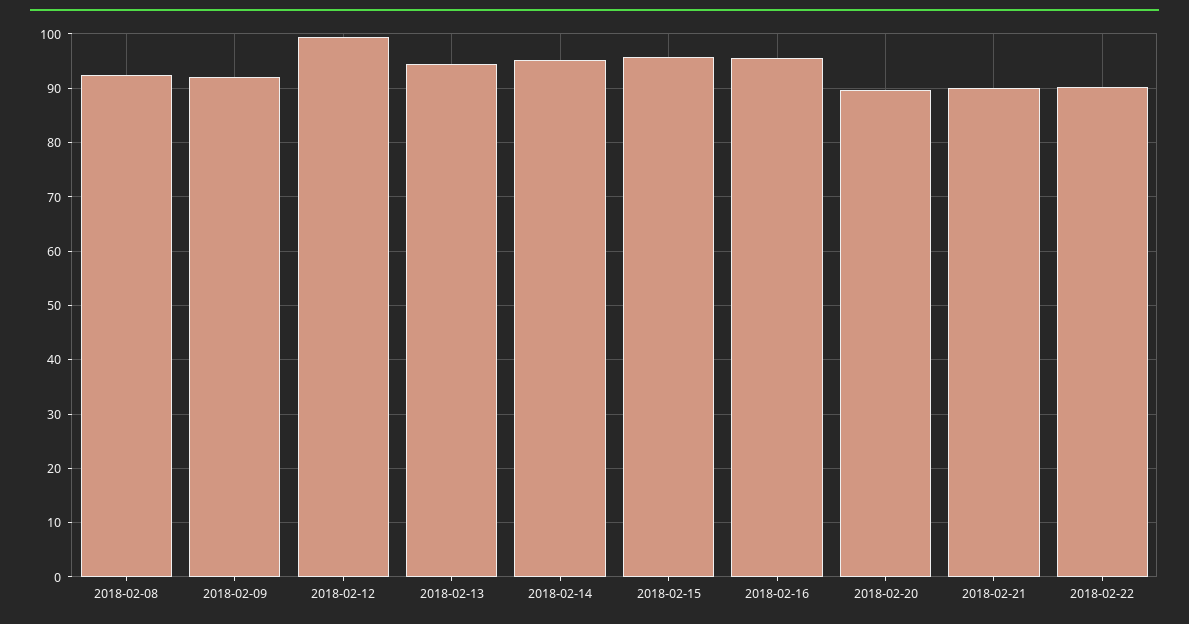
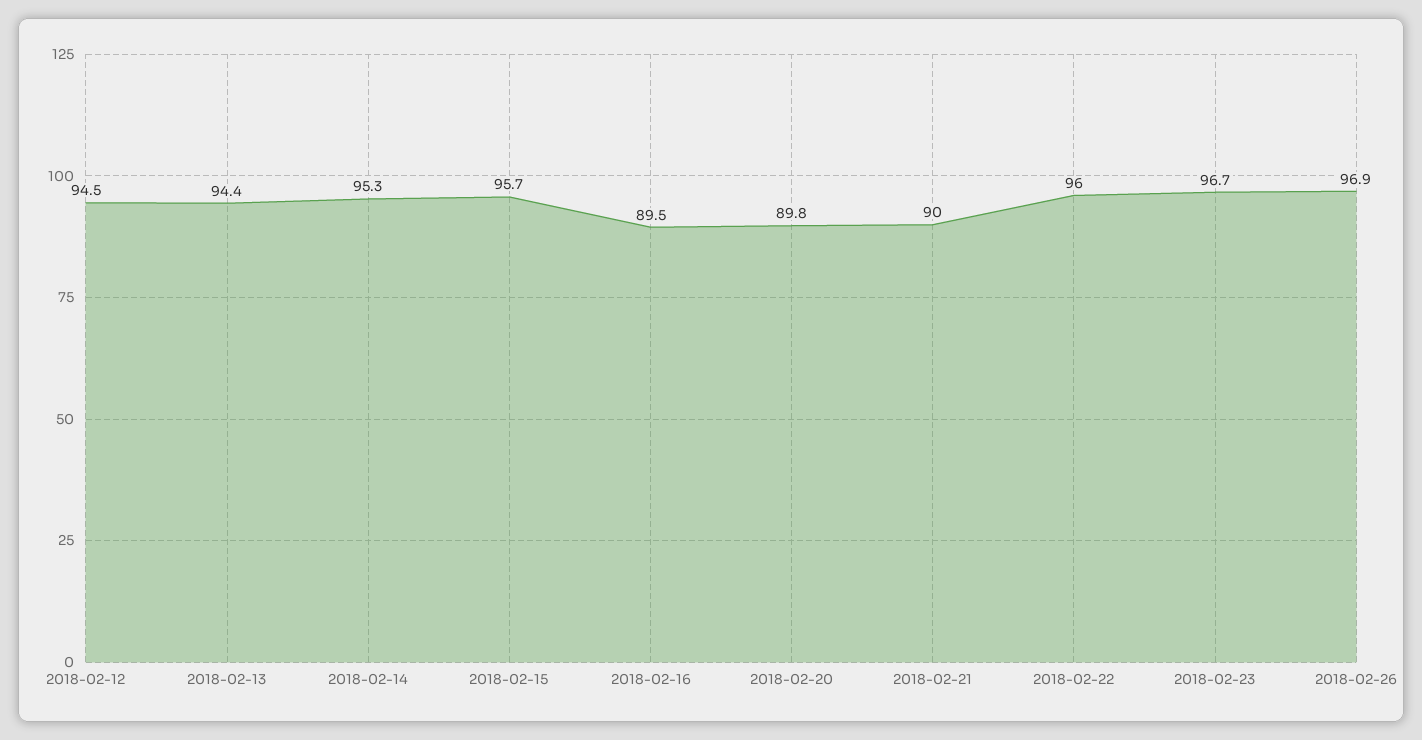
2018-02-08: 92 -> none
2018-02-09: 92 -> none
2018-02-12: 100 -> 94.5
2018-02-16: 96 -> 89.5
2018-02-22: 90 -> 96
2018-02-23: none -> 96.7
2018-02-26: none -> 96.9

